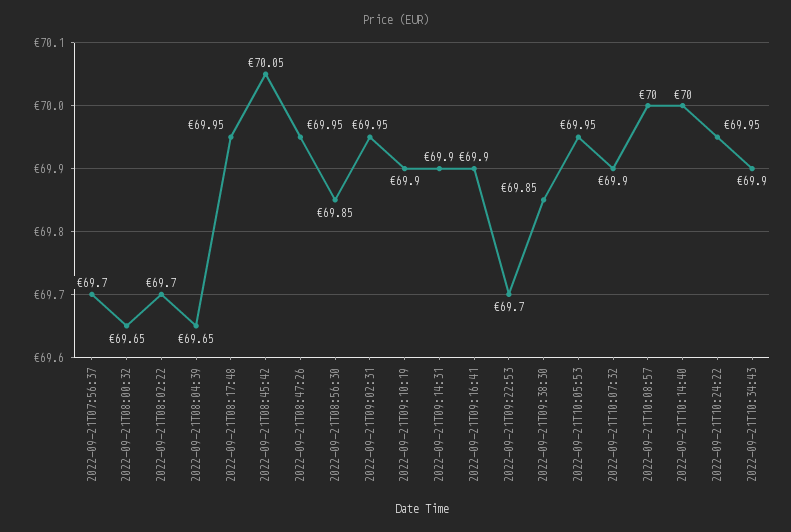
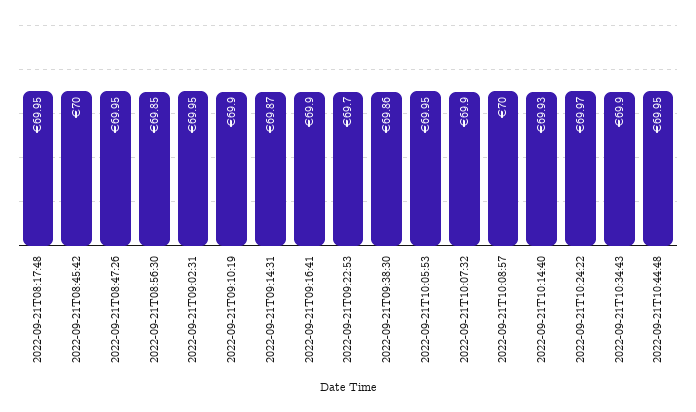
2022-09-21T07:56:37: 69.7 -> none
2022-09-21T08:00:32: 69.65 -> none
2022-09-21T08:02:22: 69.7 -> none
2022-09-21T08:04:39: 69.65 -> none
2022-09-21T08:45:42: 70.05 -> 70
2022-09-21T09:14:31: 69.9 -> 69.87
2022-09-21T09:38:30: 69.85 -> 69.86
2022-09-21T10:14:40: 70 -> 69.93
2022-09-21T10:24:22: 69.95 -> 69.97
2022-09-21T10:44:48: none -> 69.95

